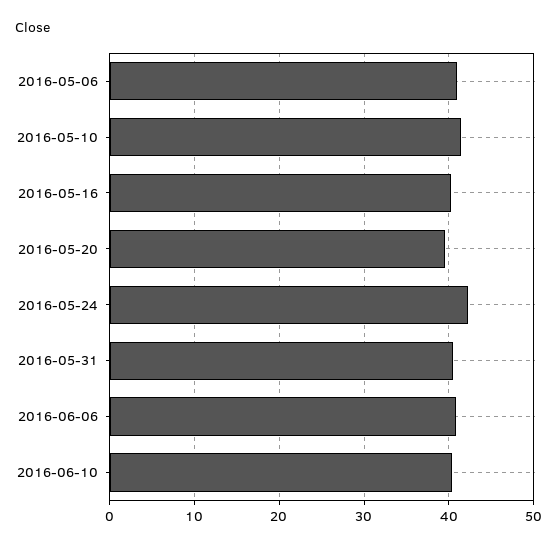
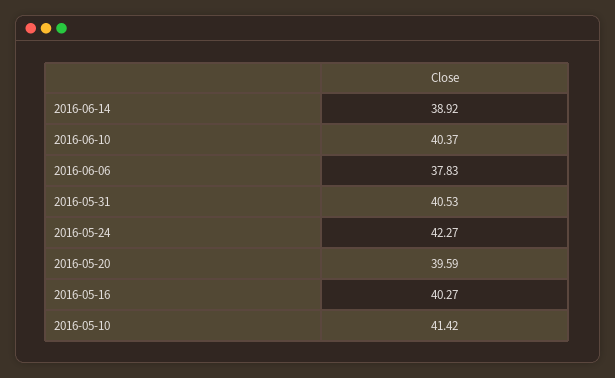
2016-05-06: 41 -> none
2016-06-06: 41 -> 37.83
2016-06-14: none -> 38.92

